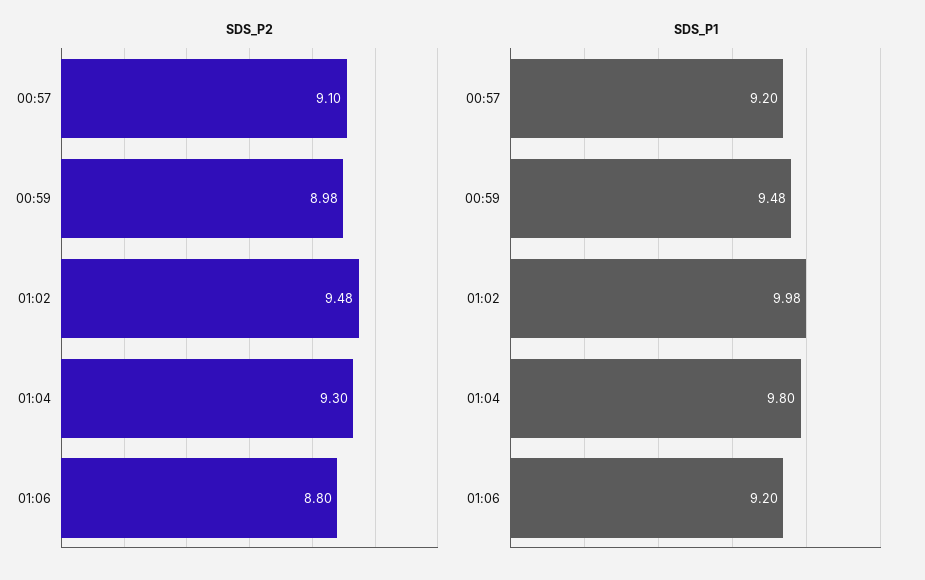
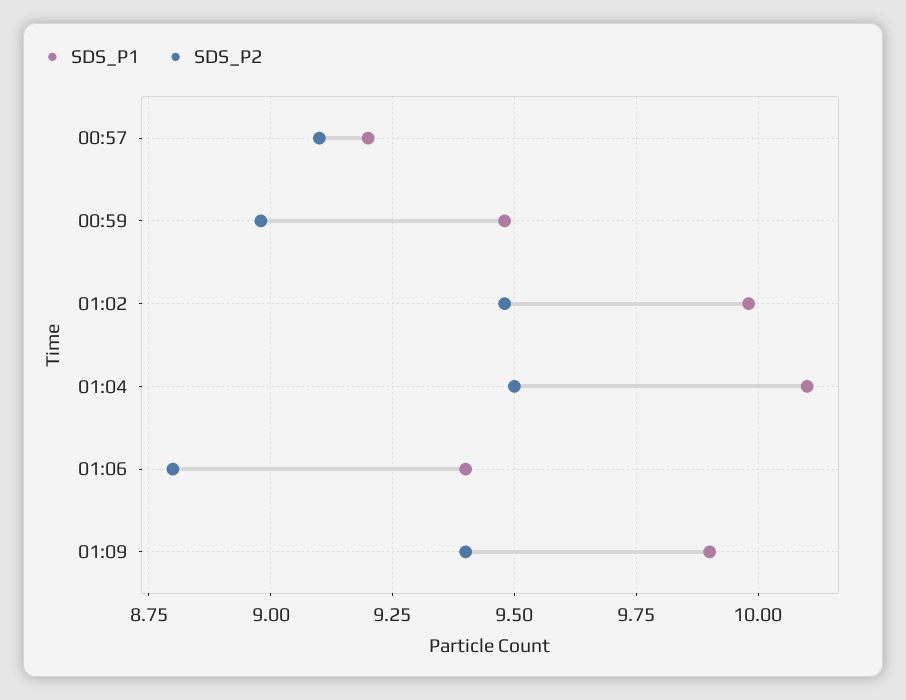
SDS_P2, 01:04: 9.3 -> 9.5
SDS_P1, 01:04: 9.8 -> 10.1
SDS_P1, 01:06: 9.2 -> 9.4
SDS_P1, 01:09: none -> 9.9
SDS_P2, 01:09: none -> 9.4

